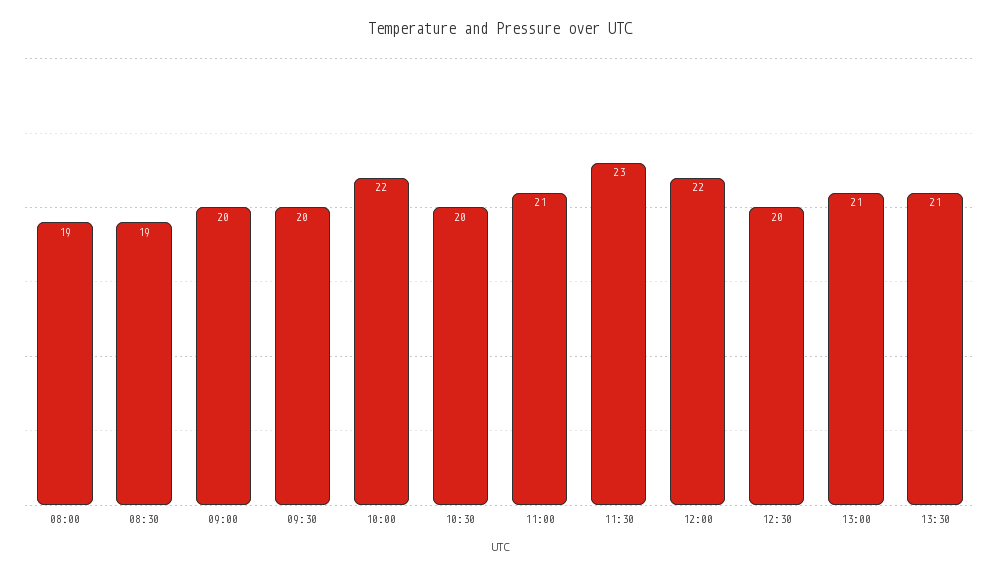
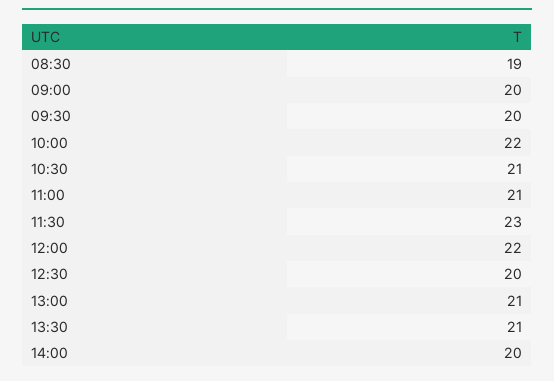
08:00: 19 -> none
10:30: 20 -> 21
14:00: none -> 20

